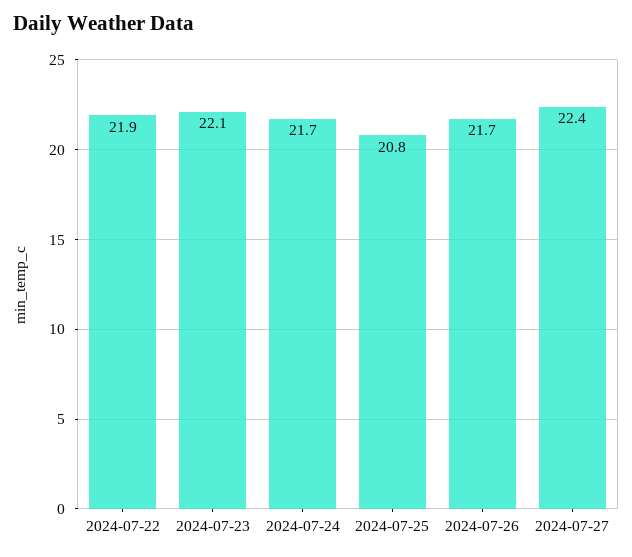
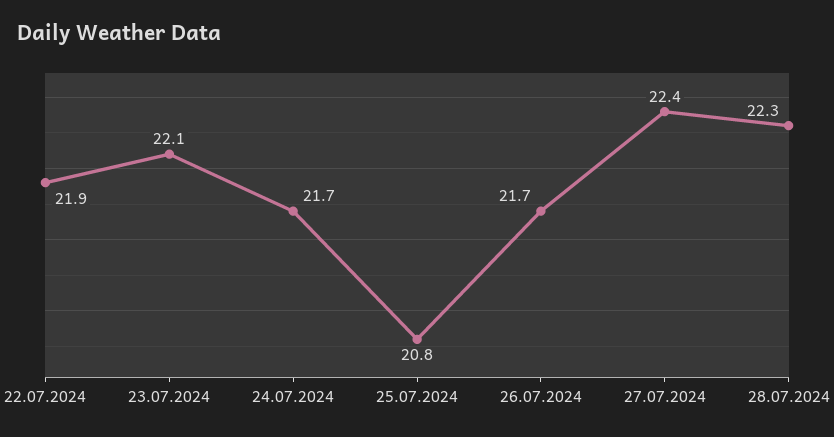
28.07.2024: none -> 22.3

